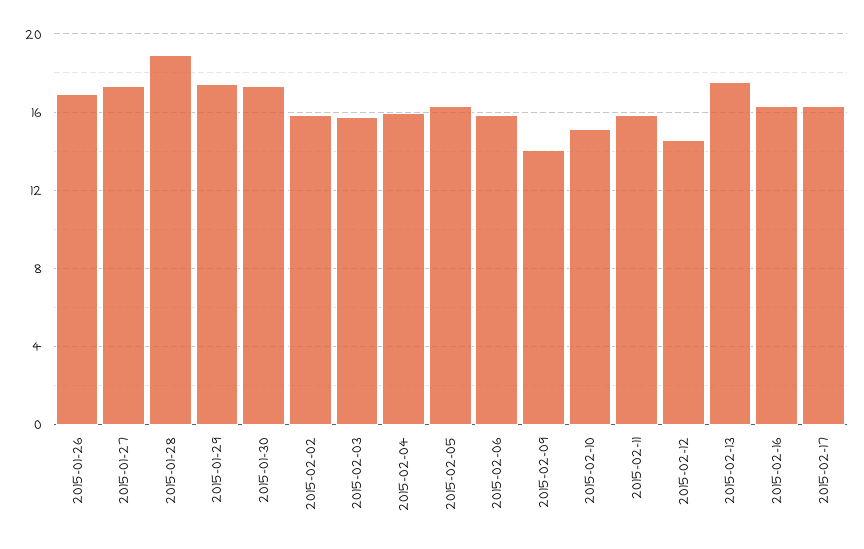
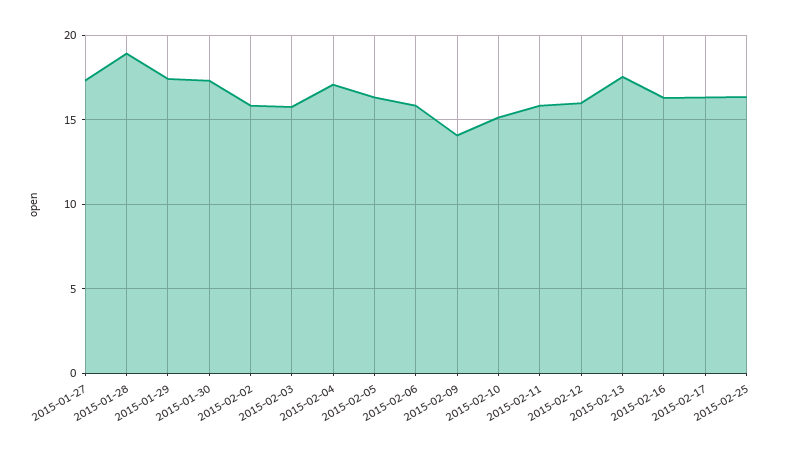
2015-01-26: 17 -> none
2015-02-04: 16 -> 17
2015-02-12: 14.5 -> 16
2015-02-25: none -> 16.5

